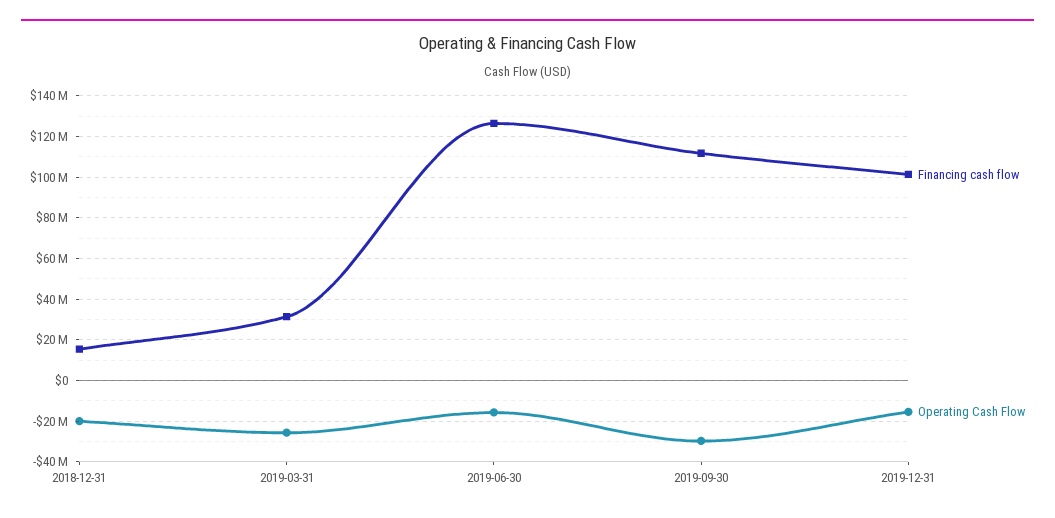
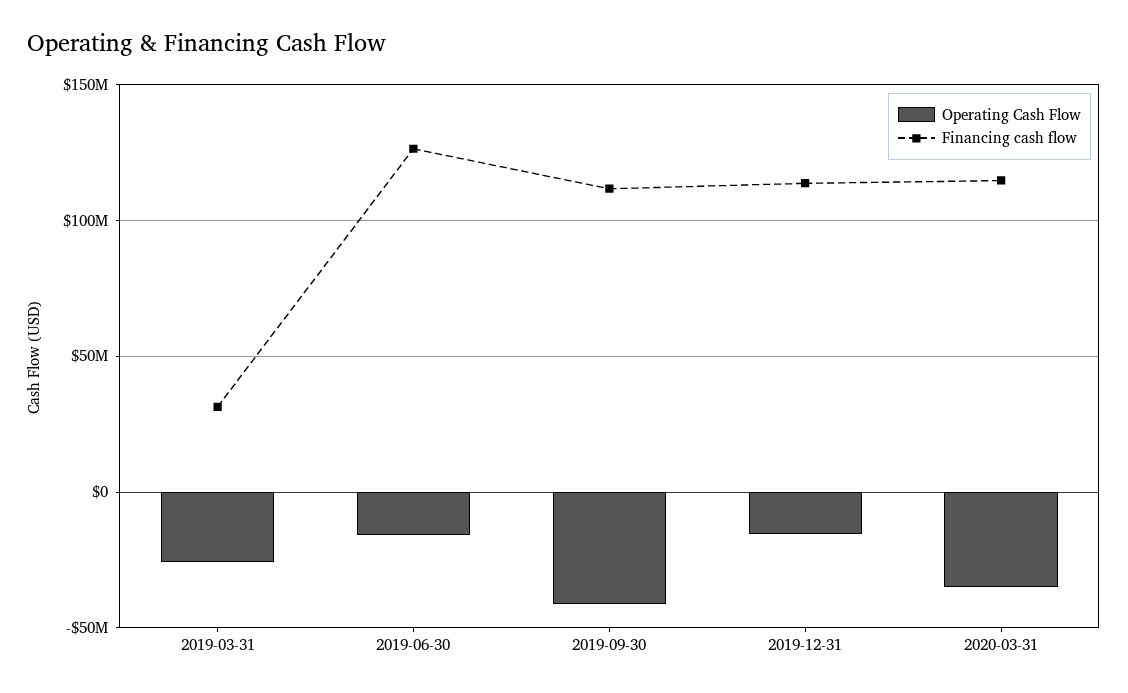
Financing cash flow, 2018-12-31: 15000000 -> none
Operating Cash Flow, 2018-12-31: -20000000 -> none
Operating Cash Flow, 2019-09-30: -30000000 -> -40000000
Financing cash flow, 2019-12-31: 100000000 -> 115000000
Operating Cash Flow, 2020-03-31: none -> -35000000
Financing cash flow, 2020-03-31: none -> 115000000

